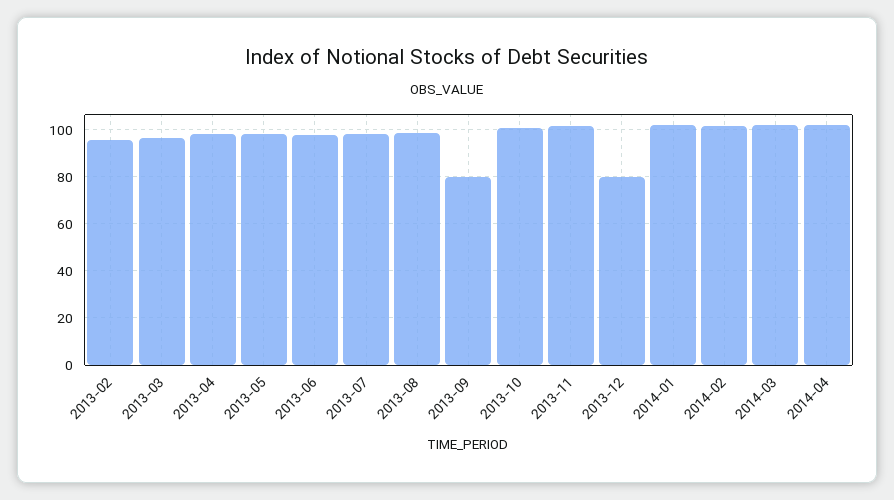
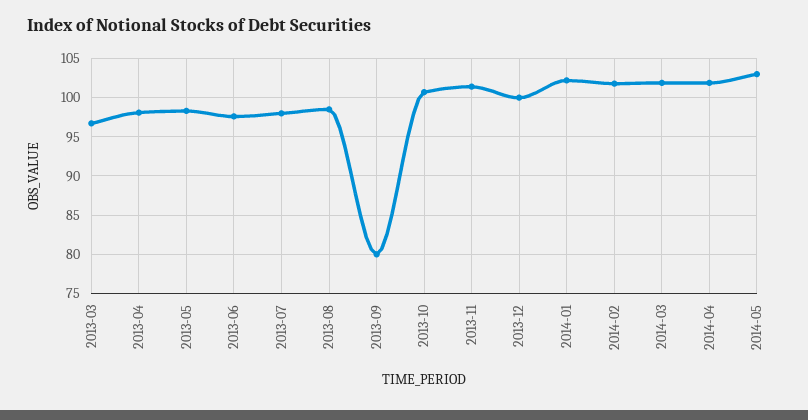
2013-02: 95 -> none
2013-12: 80 -> 100
2014-05: none -> 103

